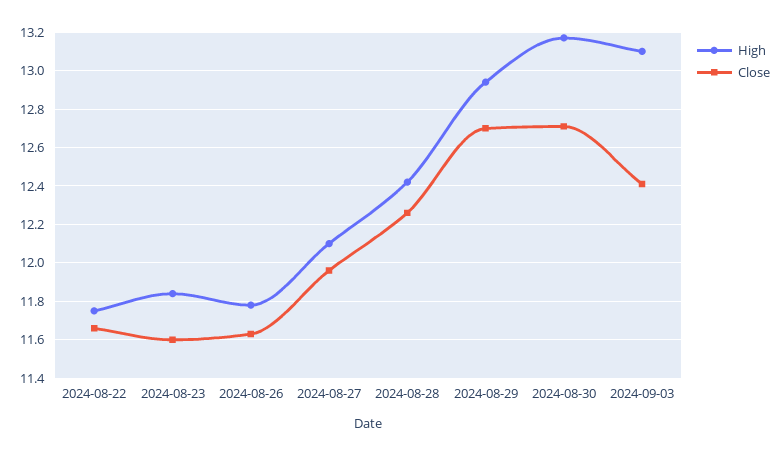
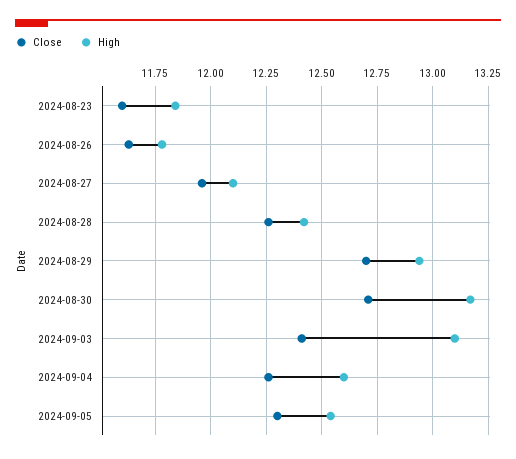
High, 2024-08-22: 11.75 -> none
Close, 2024-08-22: 11.65 -> none
Close, 2024-09-04: none -> 12.25
High, 2024-09-04: none -> 12.6
Close, 2024-09-05: none -> 12.3
High, 2024-09-05: none -> 12.55

